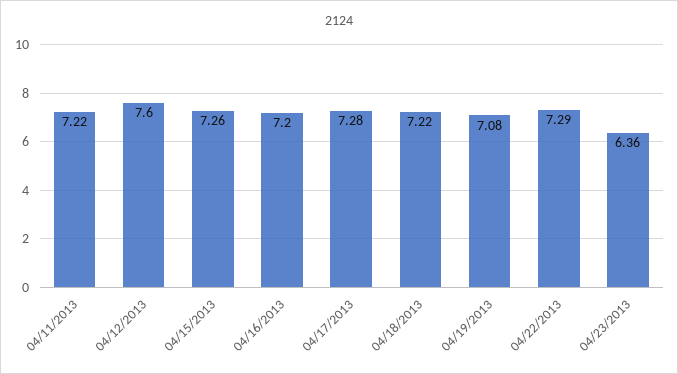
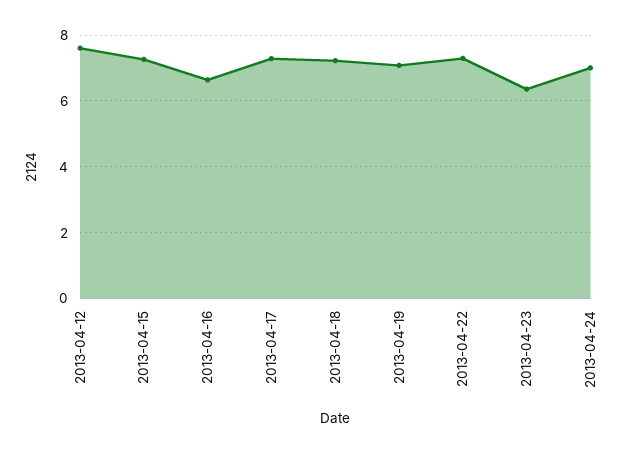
04/11/2013: 7.22 -> none
04/16/2013: 7.2 -> 6.6
2013-04-24: none -> 7

